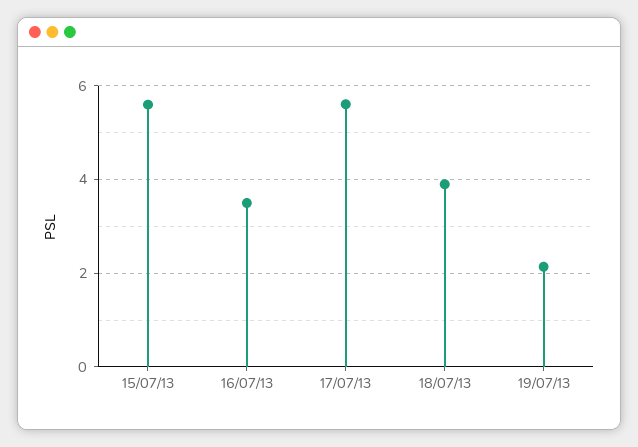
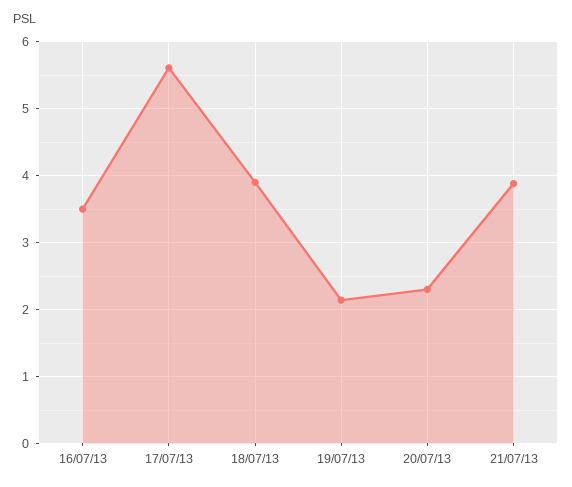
15/07/13: 5.6 -> none
20/07/13: none -> 2.3
21/07/13: none -> 3.9

